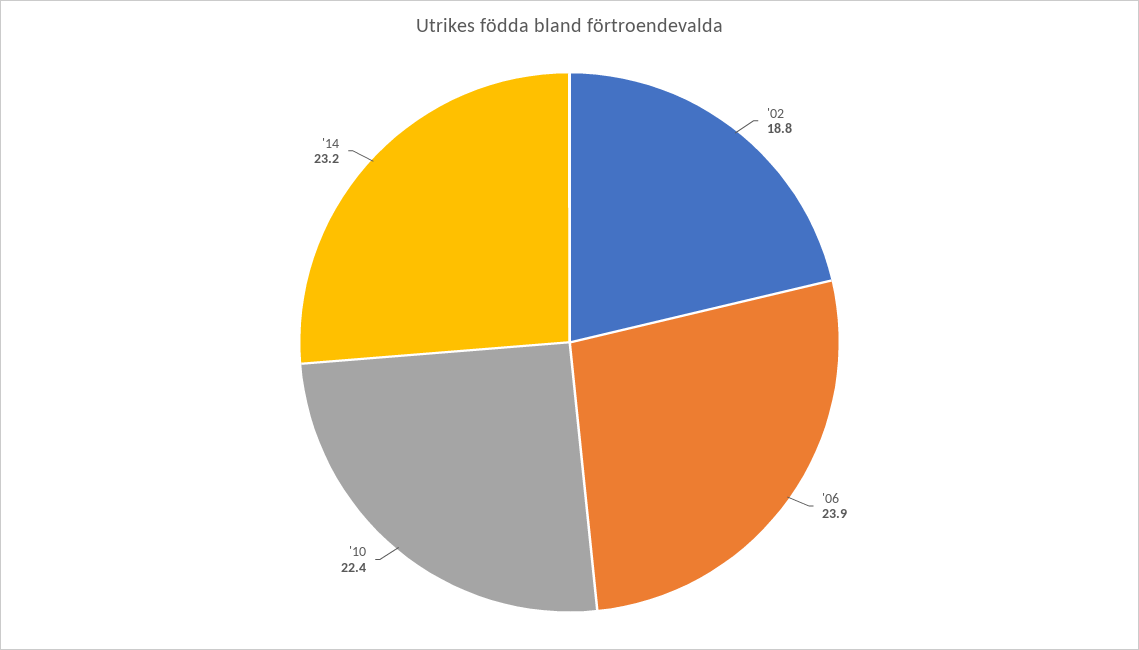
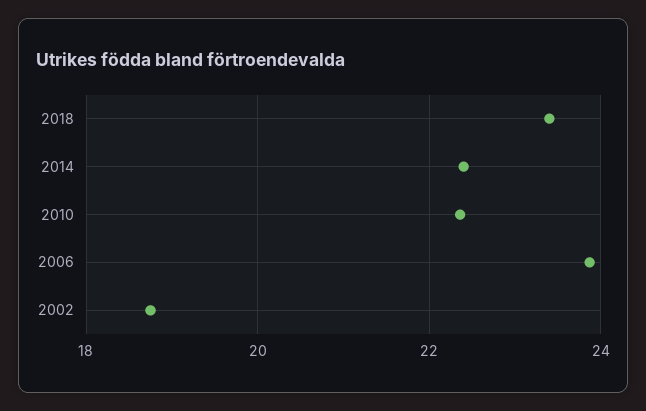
'14: 23.2 -> 22.4
2018: none -> 23.4

